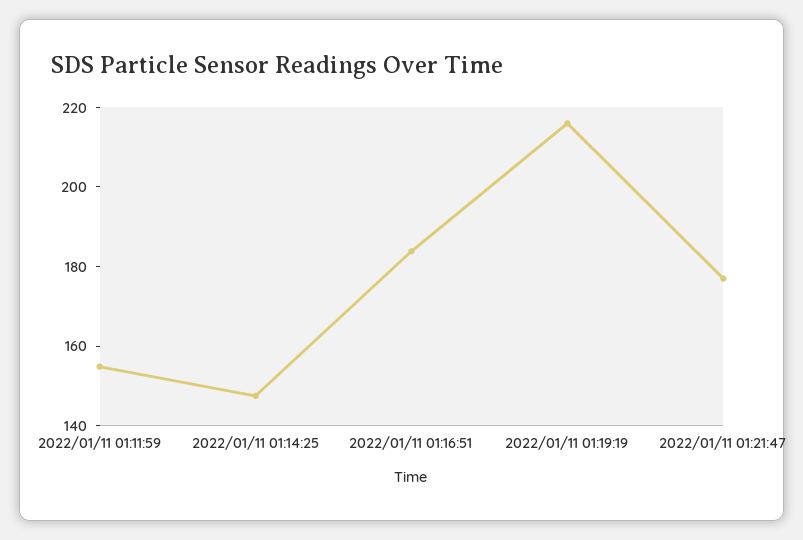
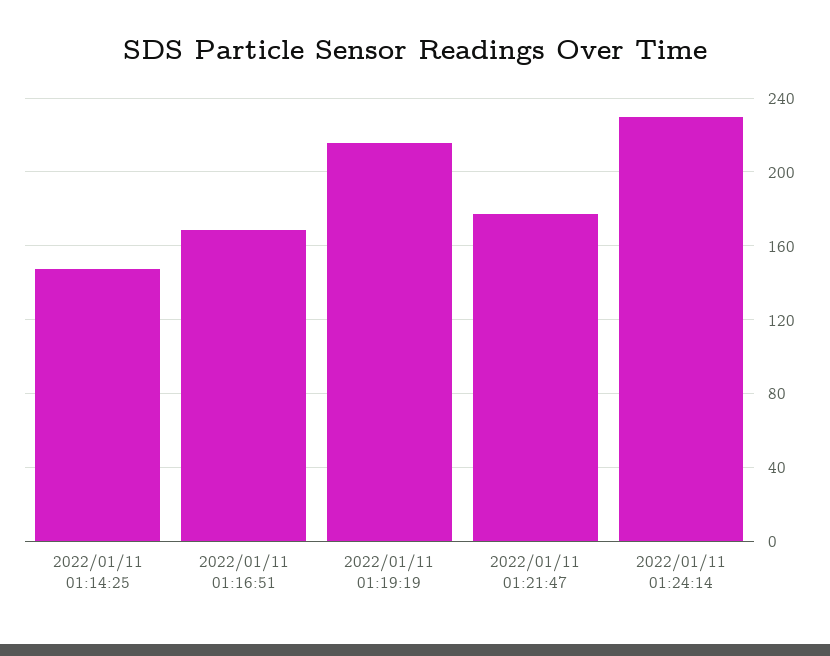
2022/01/11 01:11:59: 155 -> none
2022/01/11 01:16:51: 185 -> 170
2022/01/11 01:24:14: none -> 230

